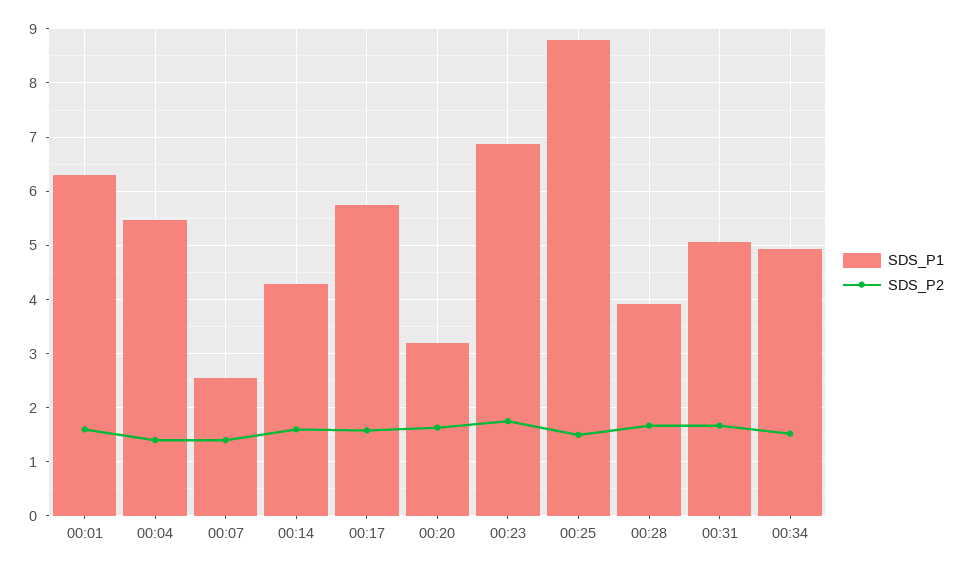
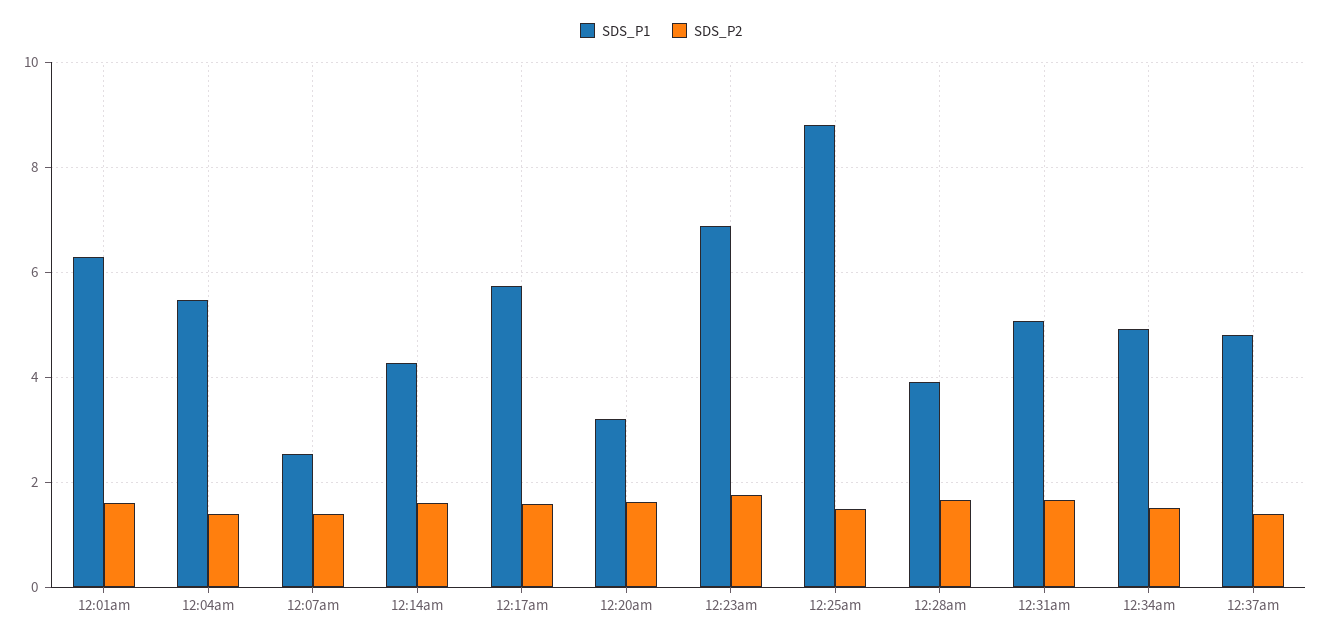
SDS_P1, 12:37am: none -> 4.8
SDS_P2, 12:37am: none -> 1.4

